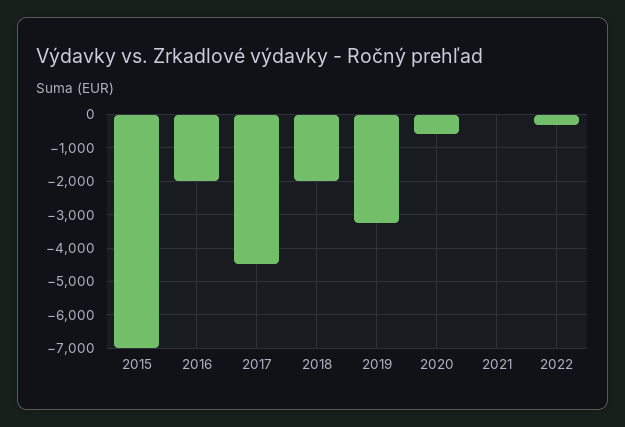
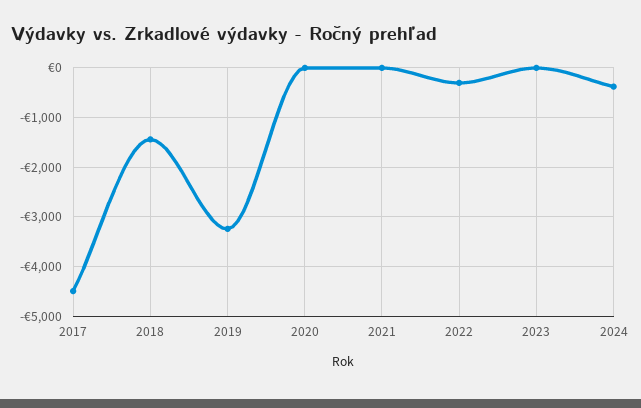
2015: -7000 -> none
2016: -2000 -> none
2018: -2000 -> -1400
2020: -600 -> 0
2023: none -> 0
2024: none -> -400

